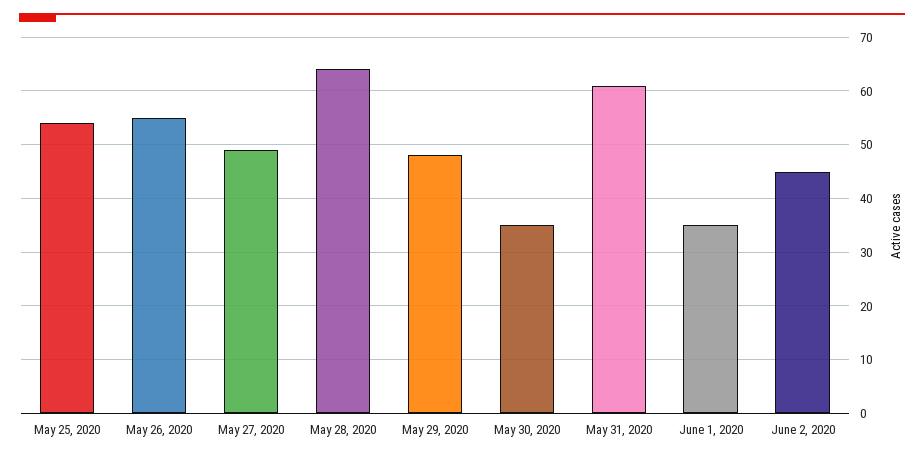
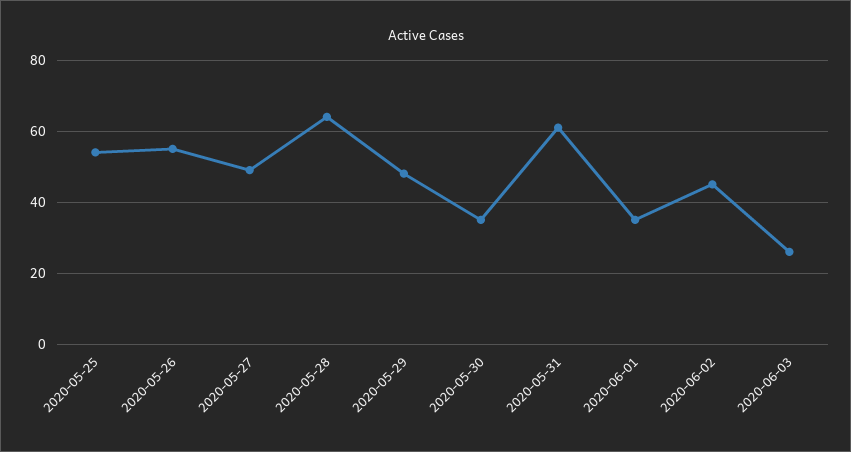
2020-06-03: none -> 25

